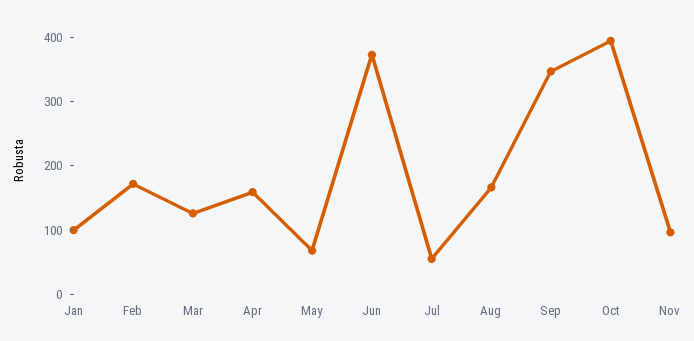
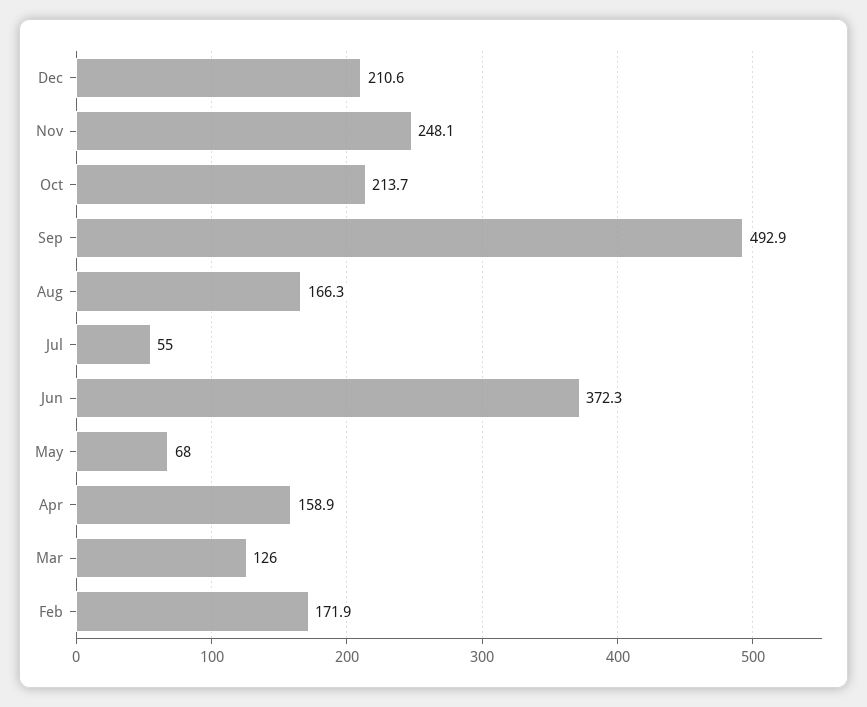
Jan: 100 -> none
Sep: 340 -> 492.9
Oct: 400 -> 213.7
Nov: 100 -> 248.1
Dec: none -> 210.6

